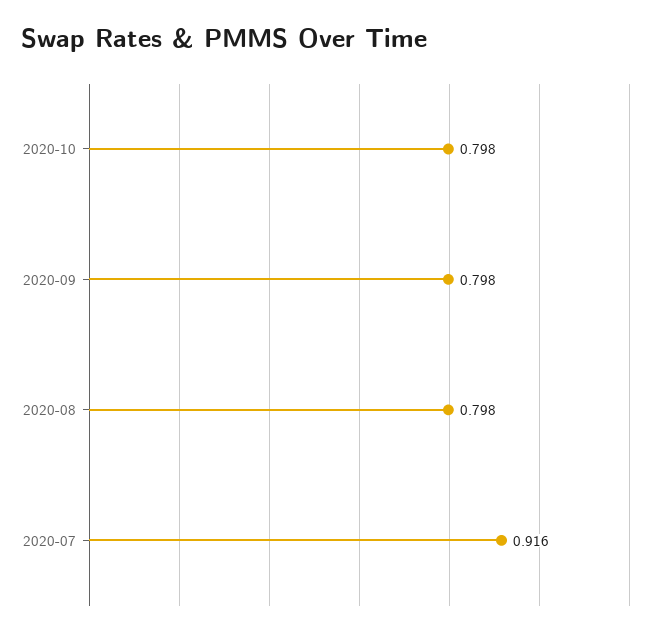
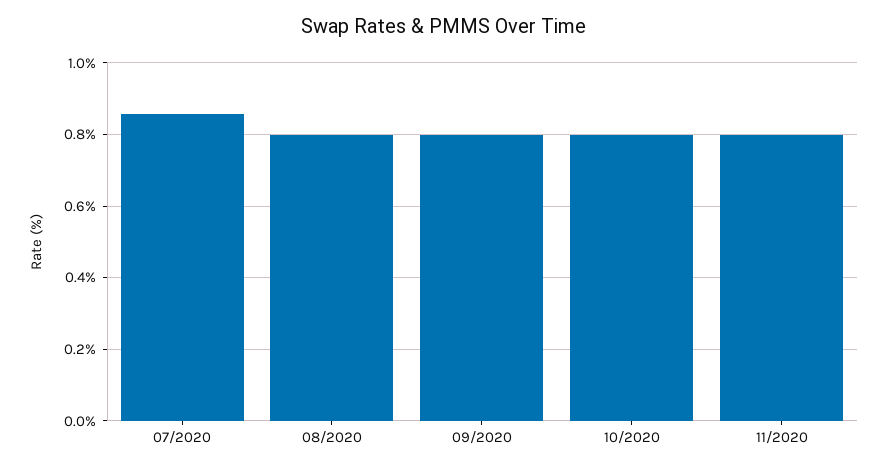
2020-07: 0.916 -> 0.86
11/2020: none -> 0.8

